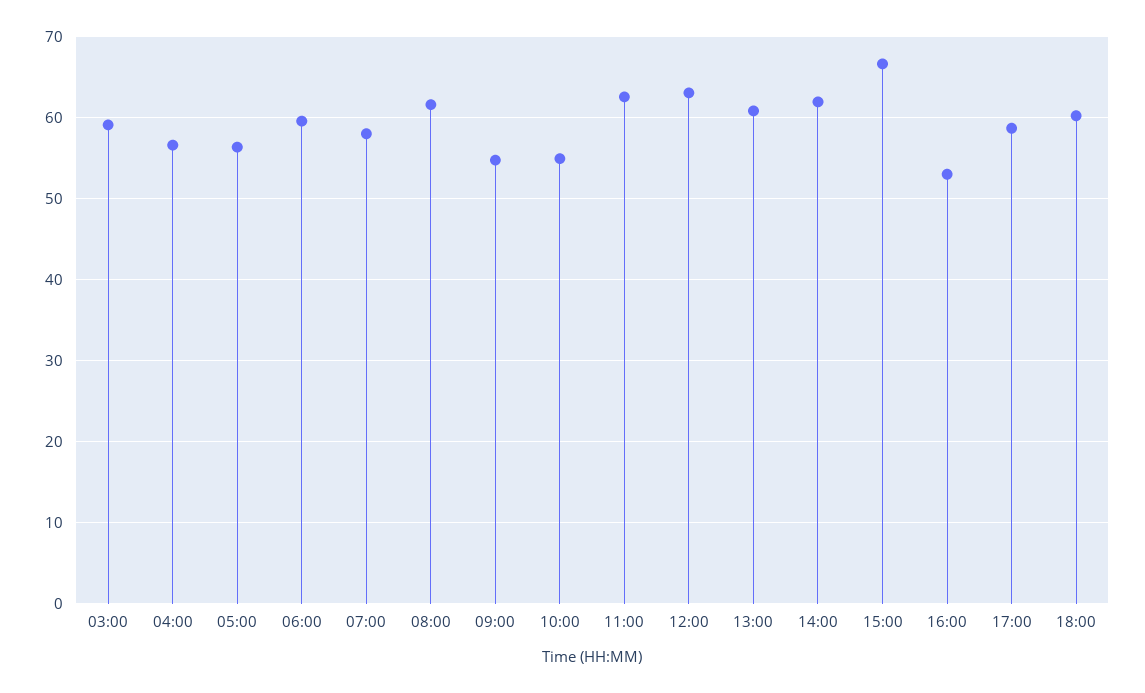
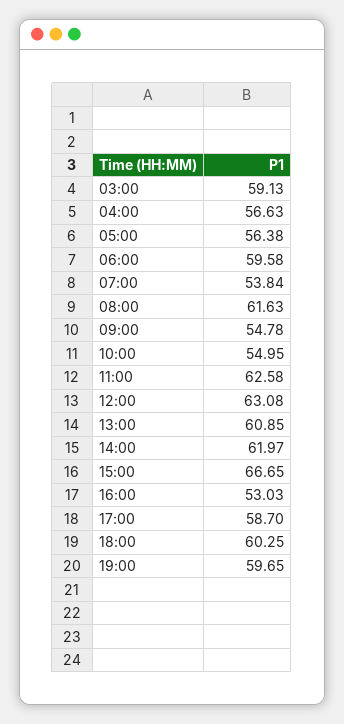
07:00: 58 -> 53.84
19:00: none -> 59.65

